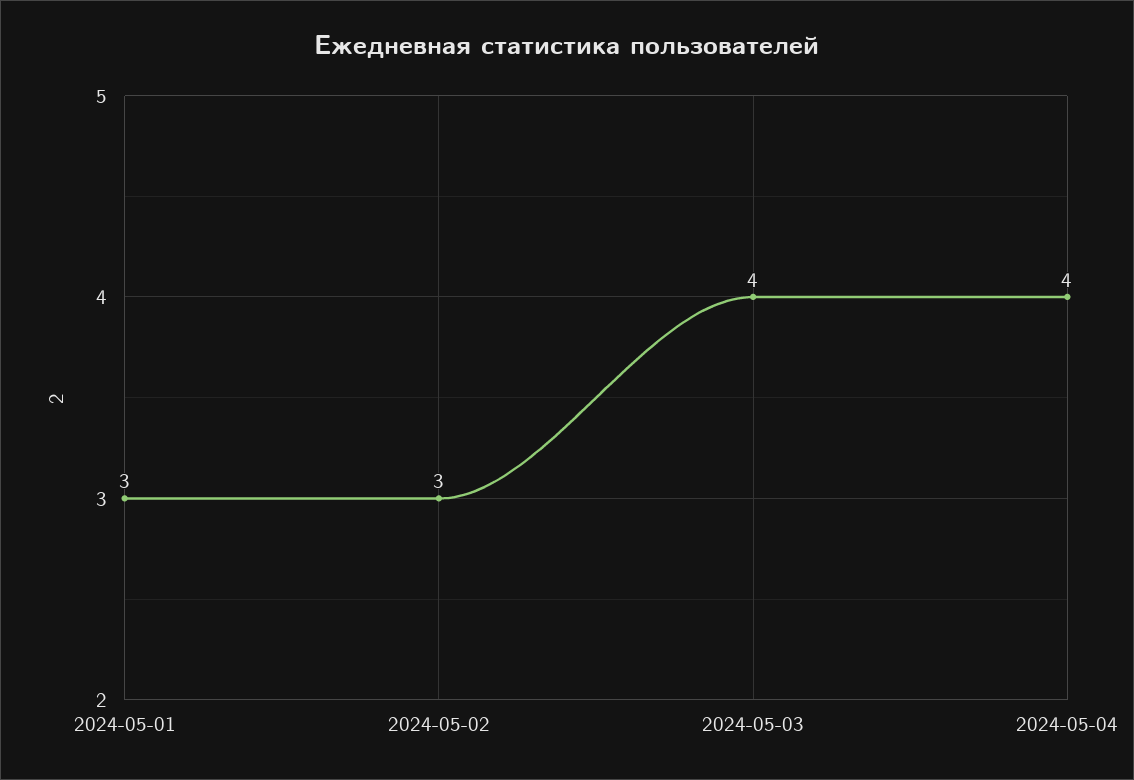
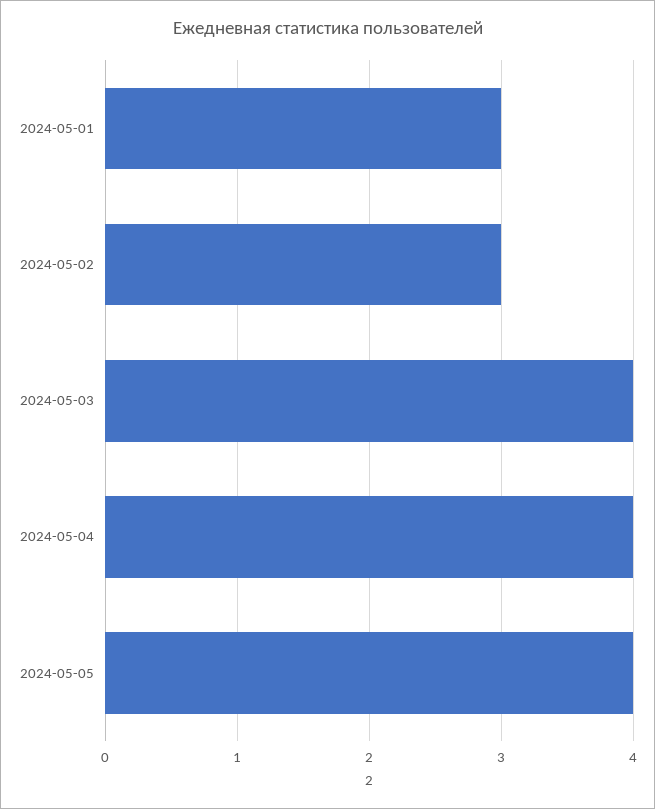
2024-05-05: none -> 4

